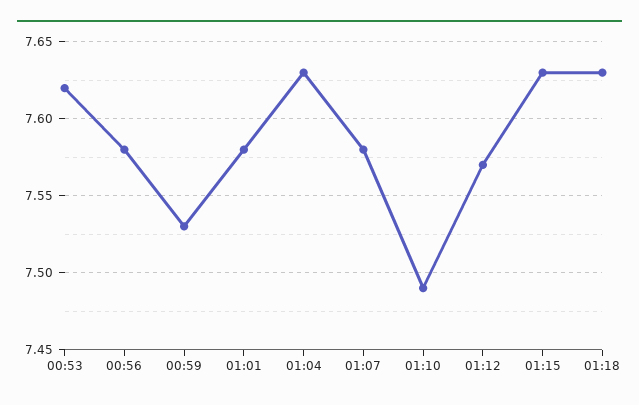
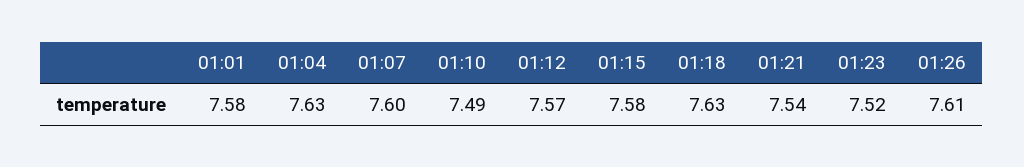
00:53: 7.62 -> none
00:56: 7.58 -> none
00:59: 7.53 -> none
01:07: 7.58 -> 7.6
01:15: 7.63 -> 7.58
01:21: none -> 7.54
01:23: none -> 7.52
01:26: none -> 7.61

